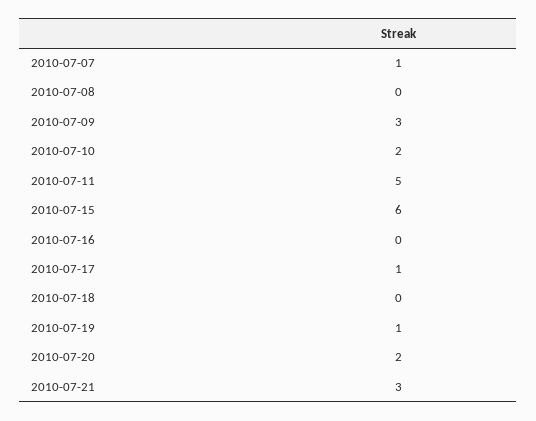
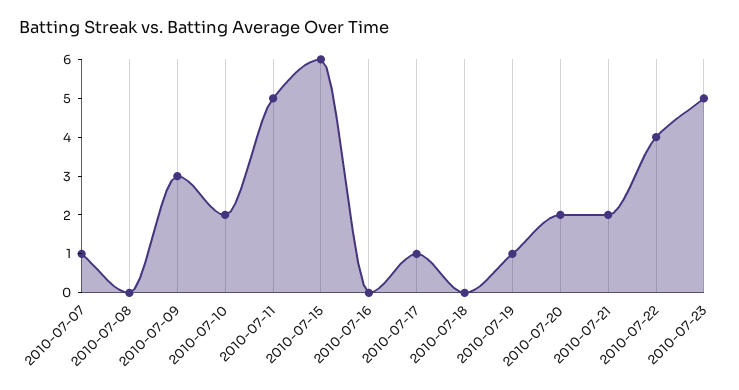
2010-07-21: 3 -> 2
2010-07-22: none -> 4
2010-07-23: none -> 5

